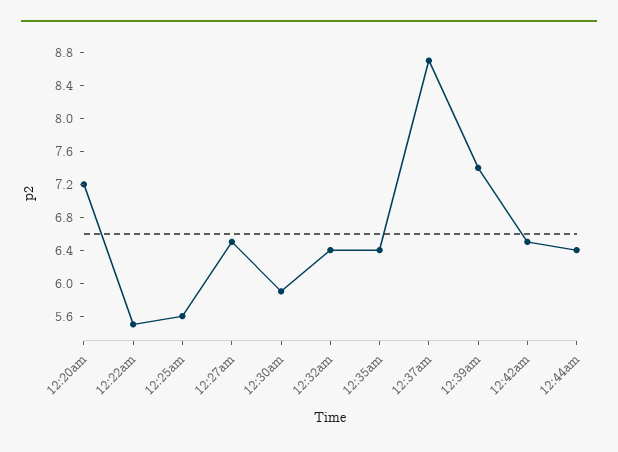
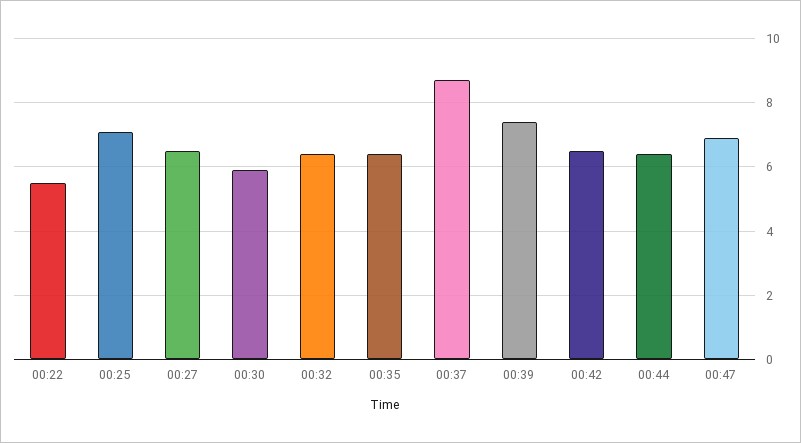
12:20am: 7.2 -> none
12:25am: 5.6 -> 7
00:47: none -> 7

